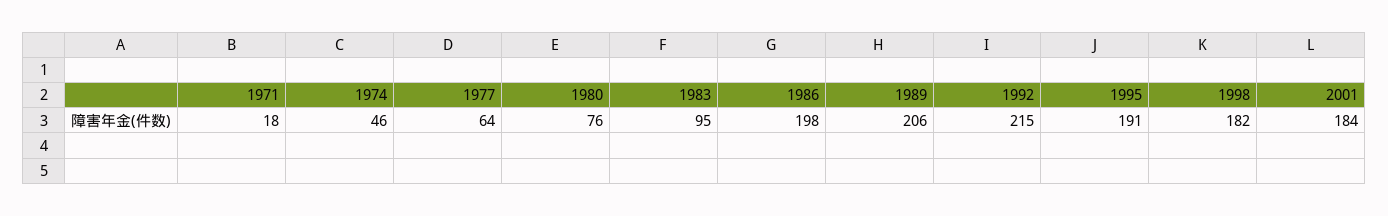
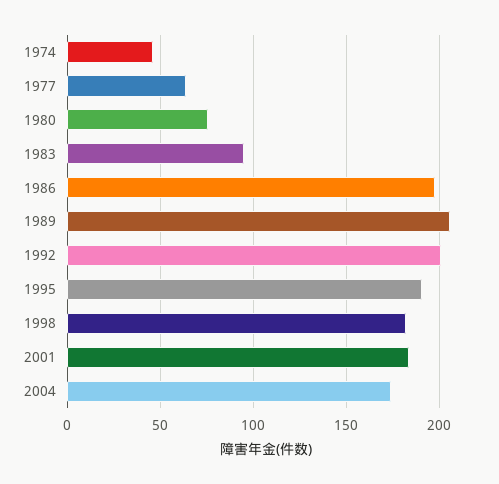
1971: 18 -> none
1992: 215 -> 200
2004: none -> 175

